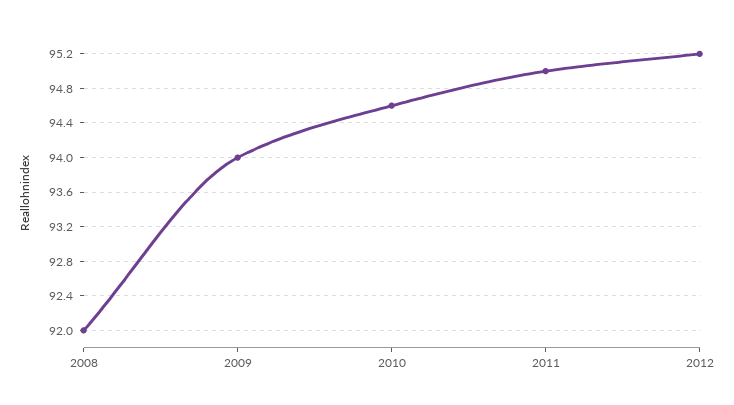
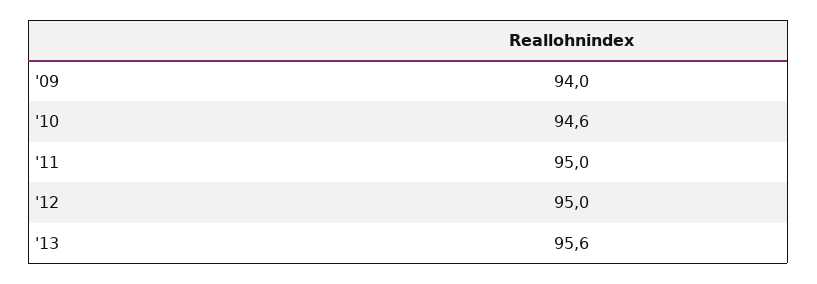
2008: 92 -> none
2012: 95.2 -> 95
'13: none -> 95.6

